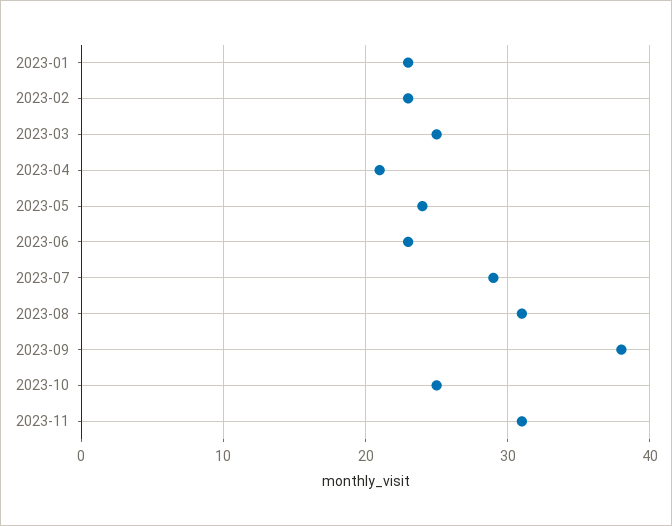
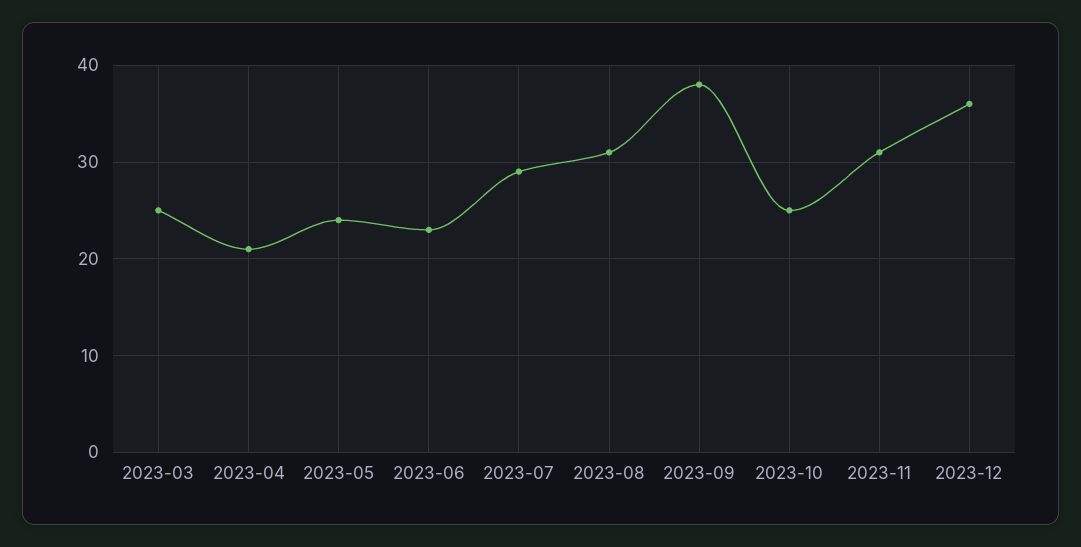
2023-01: 23 -> none
2023-02: 23 -> none
2023-12: none -> 36

